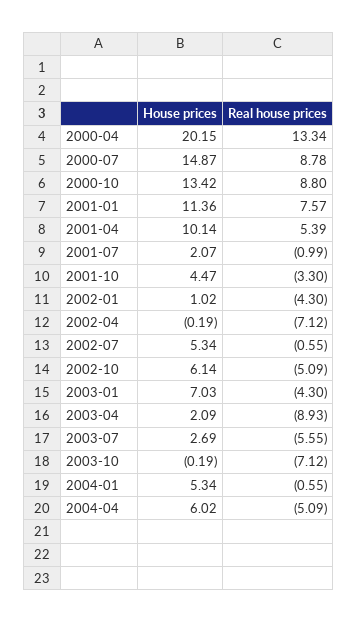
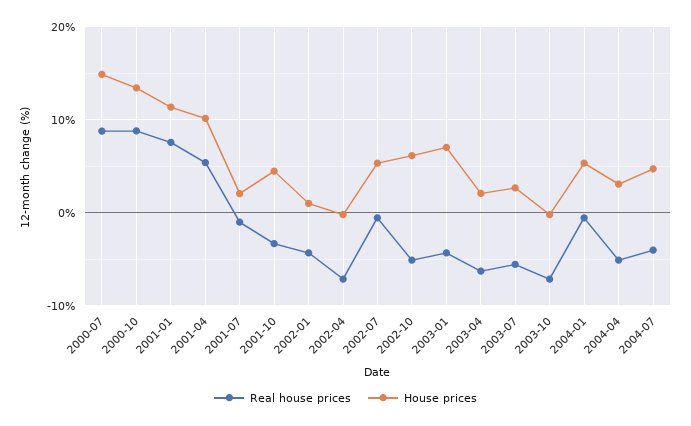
House prices, 2000-04: 20.15 -> none
Real house prices, 2000-04: 13.34 -> none
Real house prices, 2003-04: -8.93 -> -6
House prices, 2004-04: 6.02 -> 3
Real house prices, 2004-07: none -> -4
House prices, 2004-07: none -> 5

